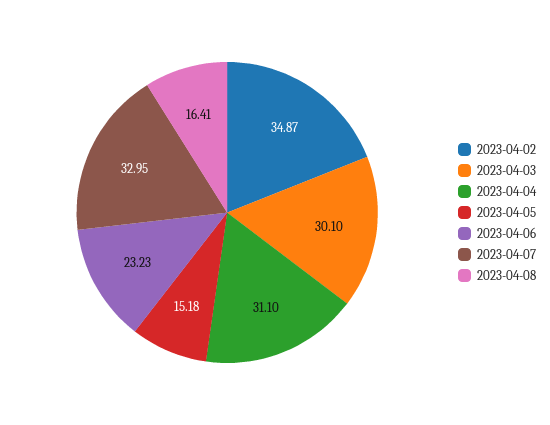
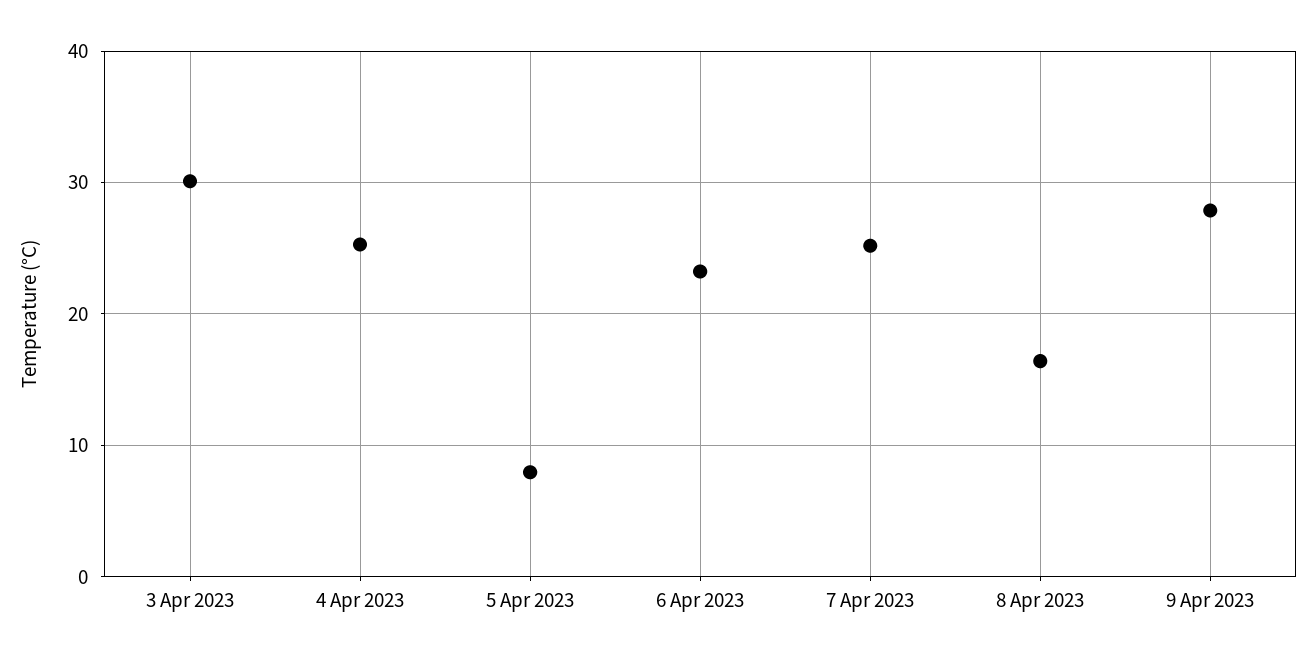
2023-04-02: 34.87 -> none
2023-04-04: 31.1 -> 25
2023-04-05: 15.18 -> 8
2023-04-07: 32.95 -> 25
9 Apr 2023: none -> 28

